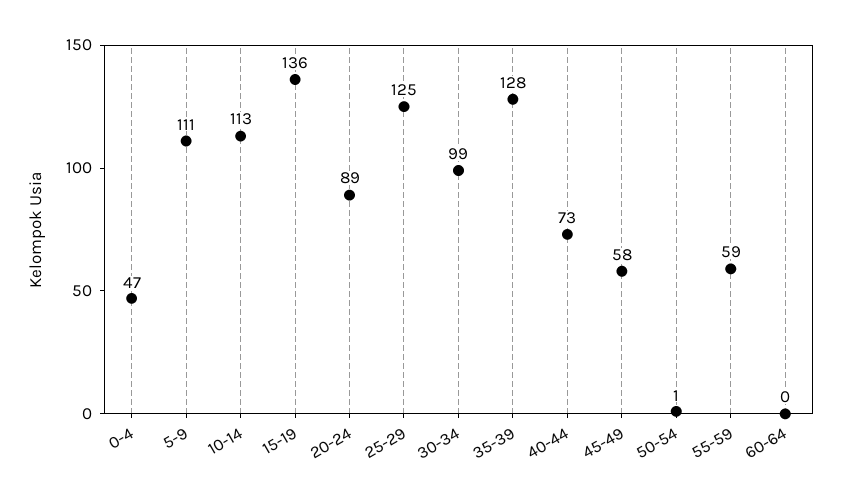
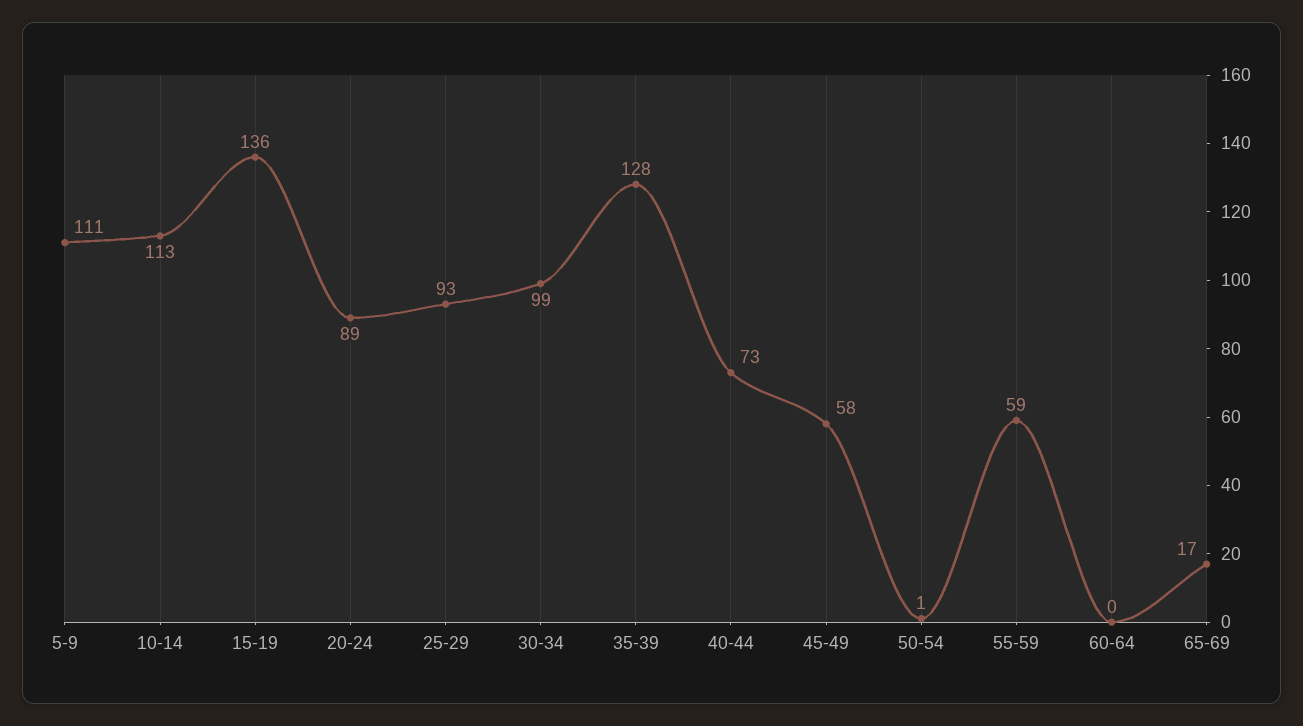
0-4: 47 -> none
25-29: 125 -> 93
65-69: none -> 17

